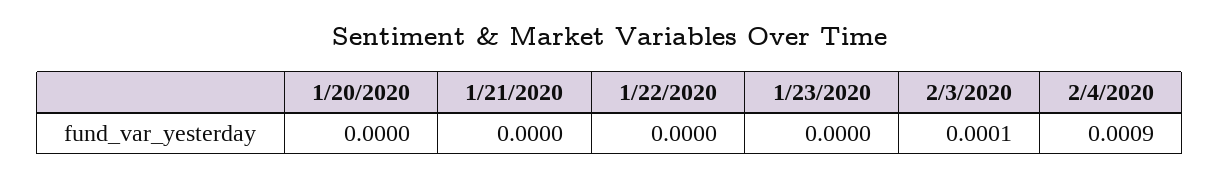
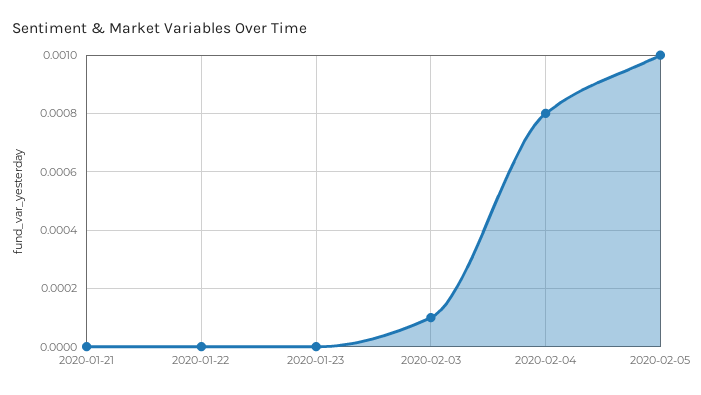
1/20/2020: 0 -> none
2/4/2020: 0.0009 -> 0.0008
2020-02-05: none -> 0.001

